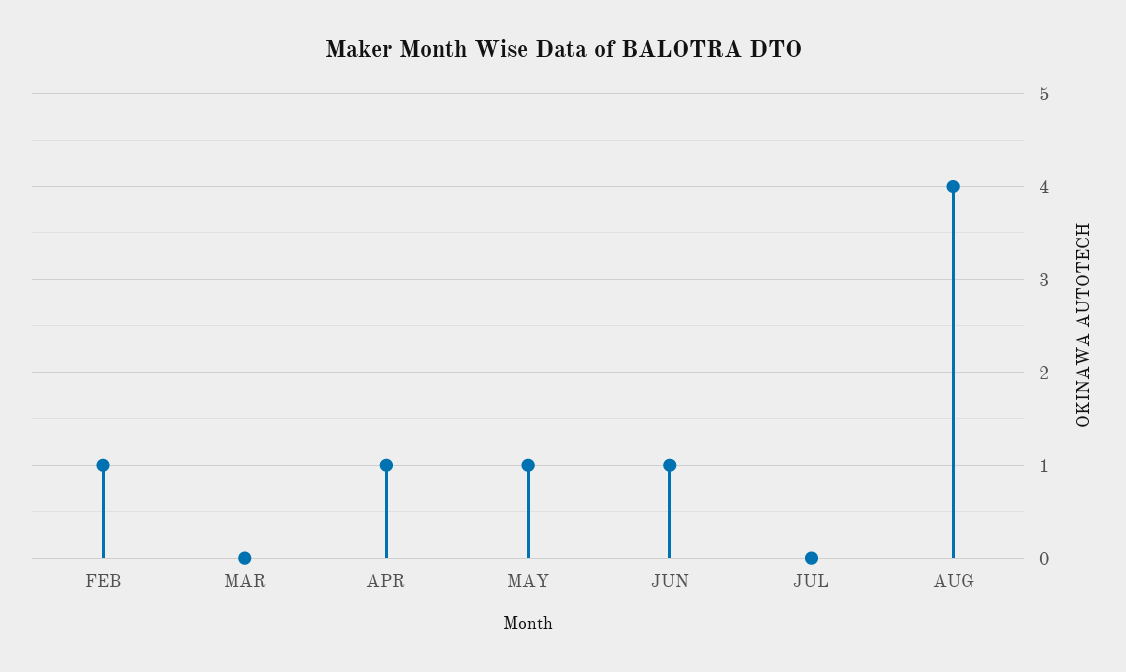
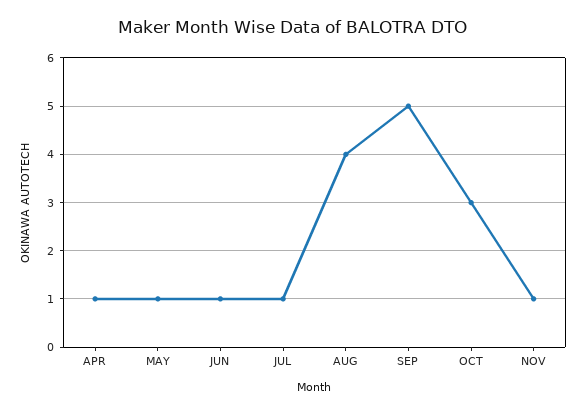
FEB: 1 -> none
MAR: 0 -> none
JUL: 0 -> 1
SEP: none -> 5
OCT: none -> 3
NOV: none -> 1

